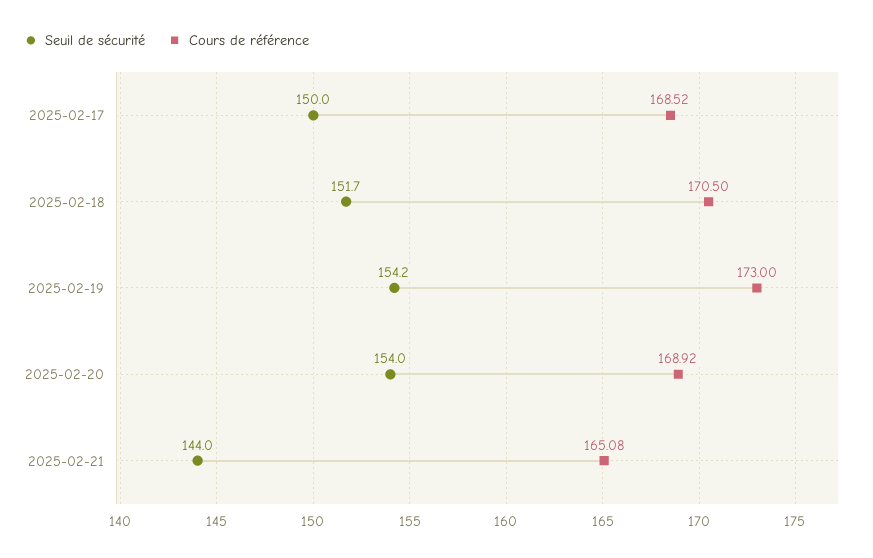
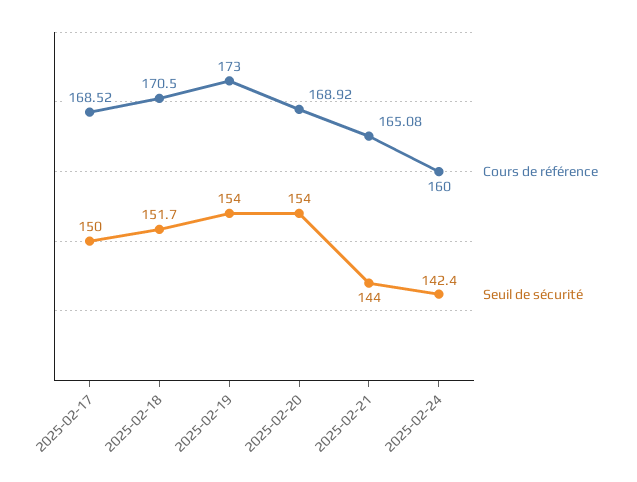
Seuil de sécurité, 2025-02-19: 154.2 -> 154
Cours de référence, 2025-02-24: none -> 160
Seuil de sécurité, 2025-02-24: none -> 142.4

